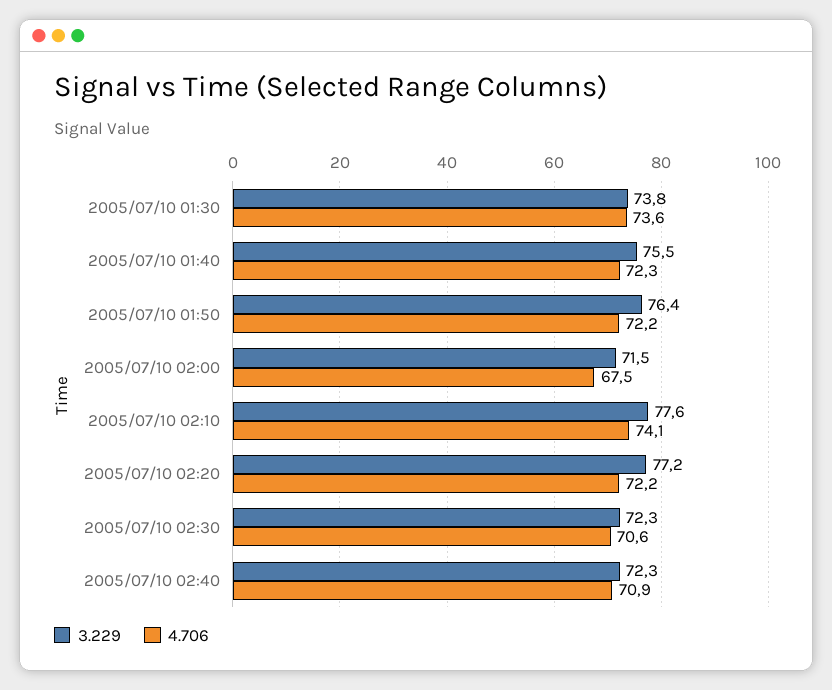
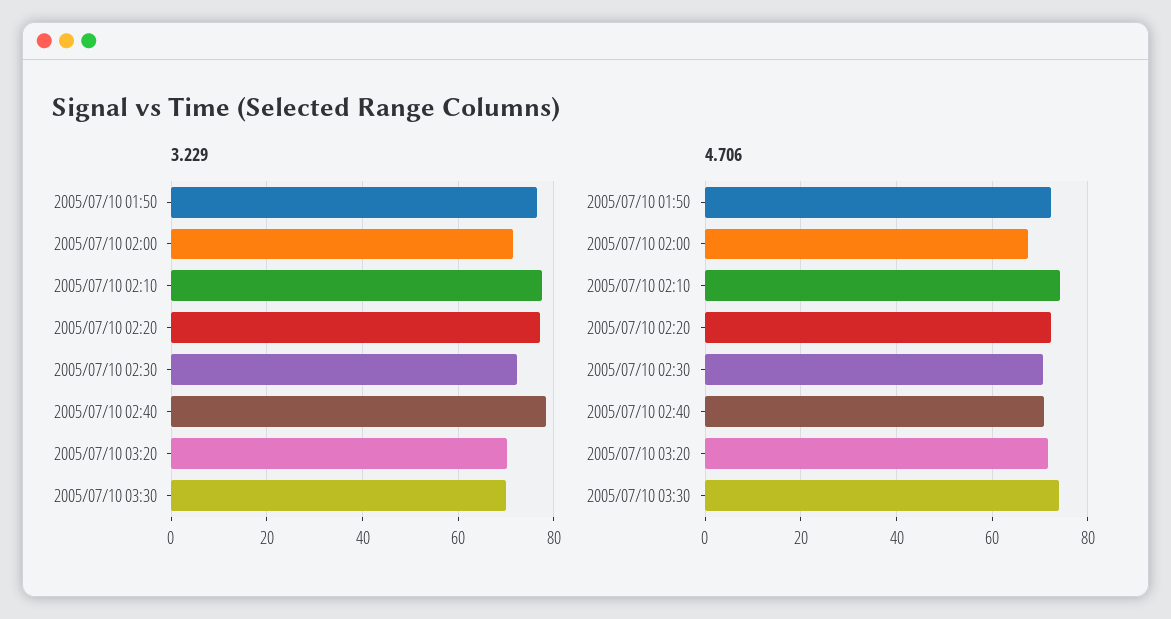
3.229, 2005/07/10 01:30: 73.8 -> none
4.706, 2005/07/10 01:30: 73.6 -> none
3.229, 2005/07/10 01:40: 75.5 -> none
4.706, 2005/07/10 01:40: 72.3 -> none
3.229, 2005/07/10 02:40: 72.3 -> 78
3.229, 2005/07/10 03:20: none -> 70
3.229, 2005/07/10 03:30: none -> 70
4.706, 2005/07/10 03:20: none -> 72
4.706, 2005/07/10 03:30: none -> 74

